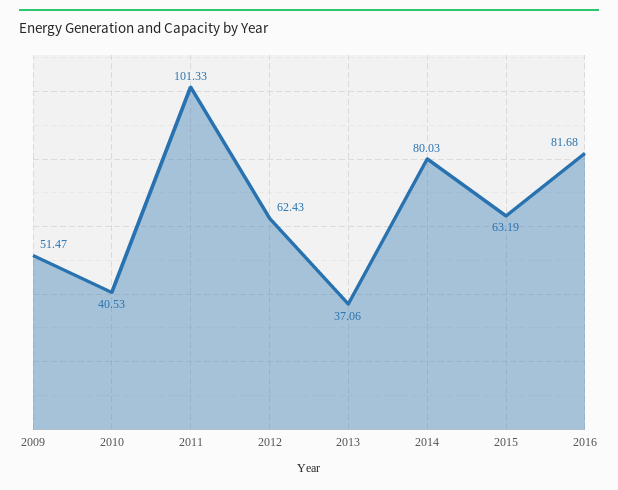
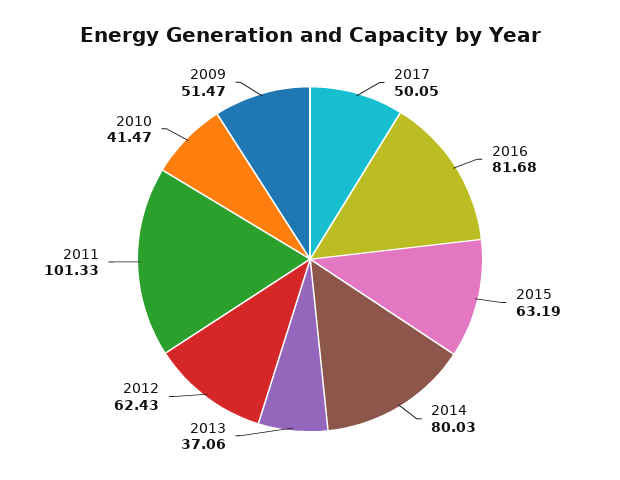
2010: 40.53 -> 41.47
2017: none -> 50.05

